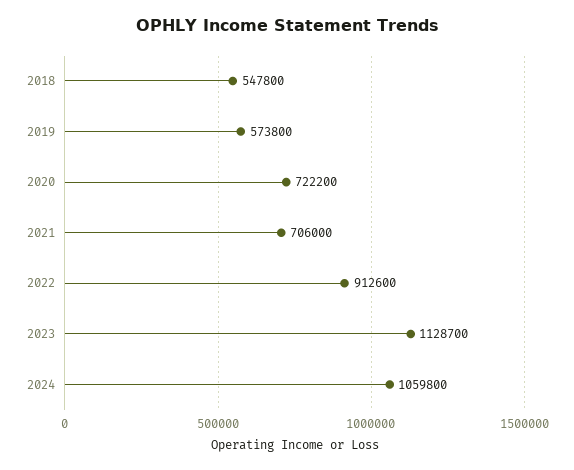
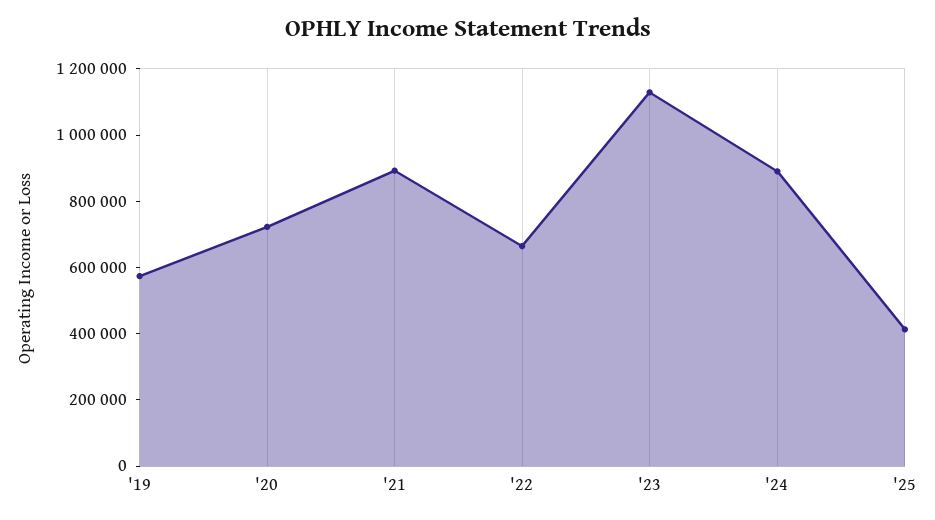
2018: 547800 -> none
2021: 706000 -> 900000
2022: 912600 -> 650000
2024: 1059800 -> 900000
'25: none -> 400000

